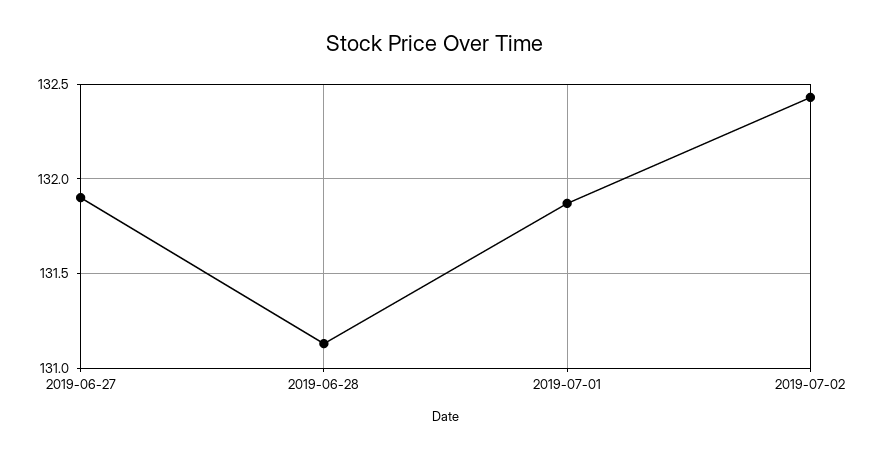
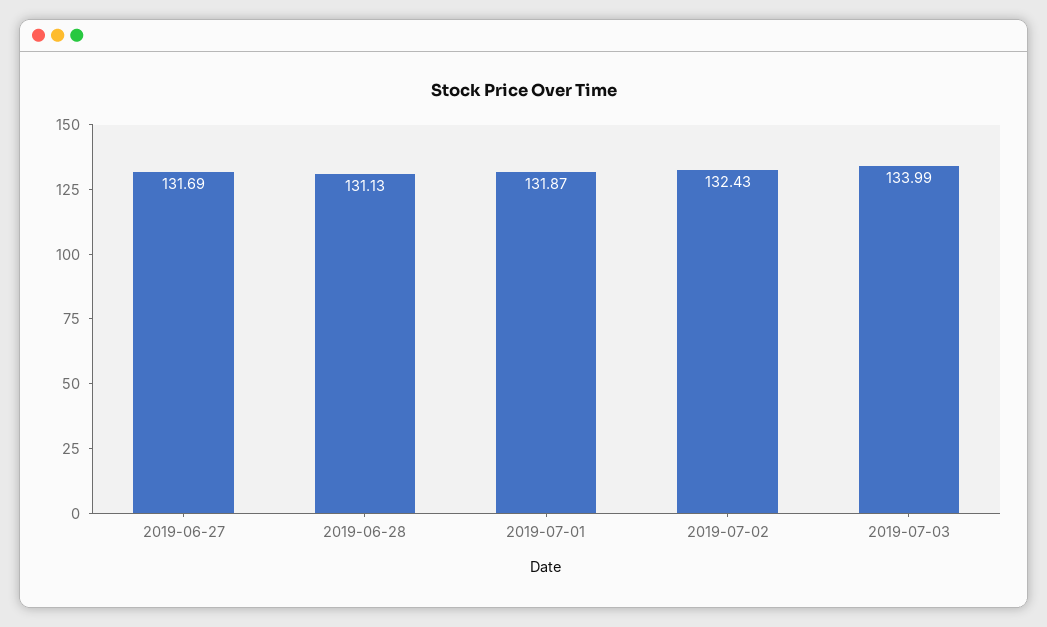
2019-06-27: 131.9 -> 131.69
2019-07-03: none -> 133.99

